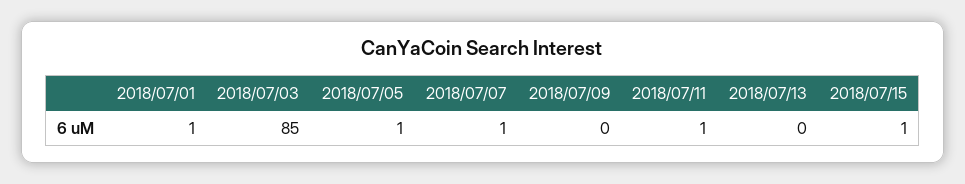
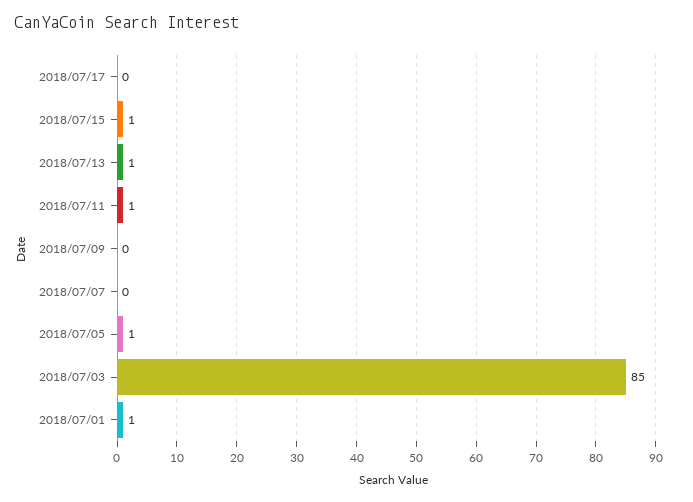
2018/07/07: 1 -> 0
2018/07/13: 0 -> 1
2018/07/17: none -> 0

